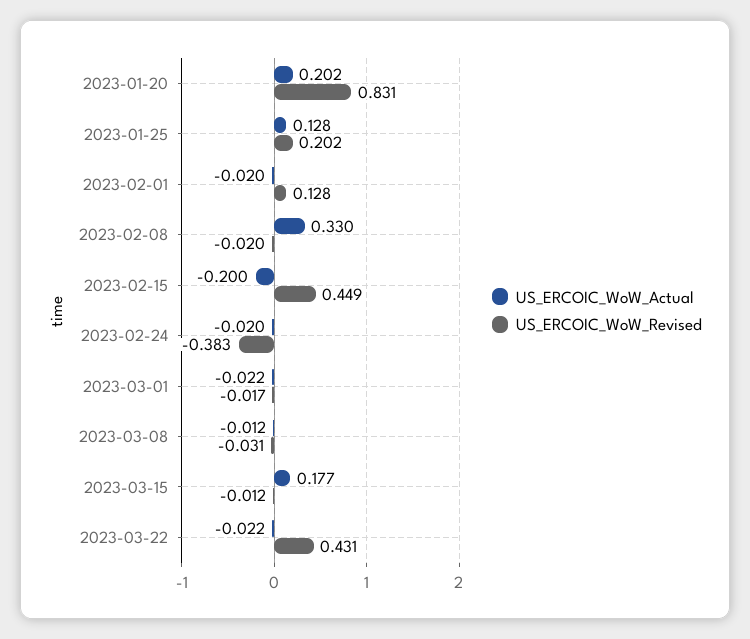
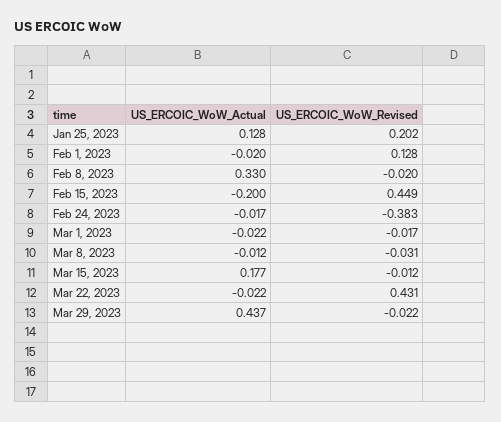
US_ERCOIC_WoW_Actual, 2023-01-20: 0.202 -> none
US_ERCOIC_WoW_Revised, 2023-01-20: 0.831 -> none
US_ERCOIC_WoW_Actual, 2023-02-24: -0.02 -> -0.017
US_ERCOIC_WoW_Actual, Mar 29, 2023: none -> 0.437
US_ERCOIC_WoW_Revised, Mar 29, 2023: none -> -0.022

